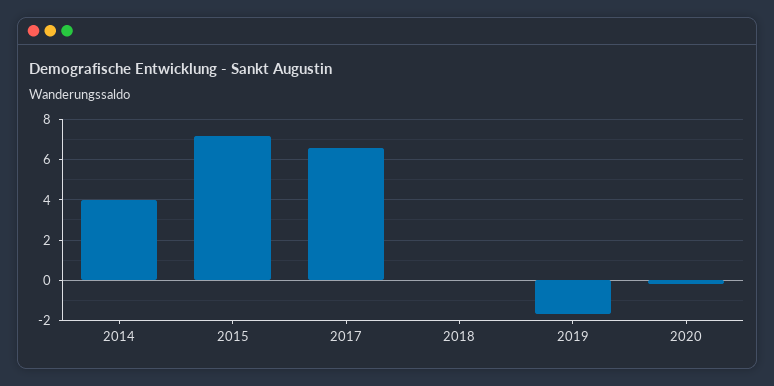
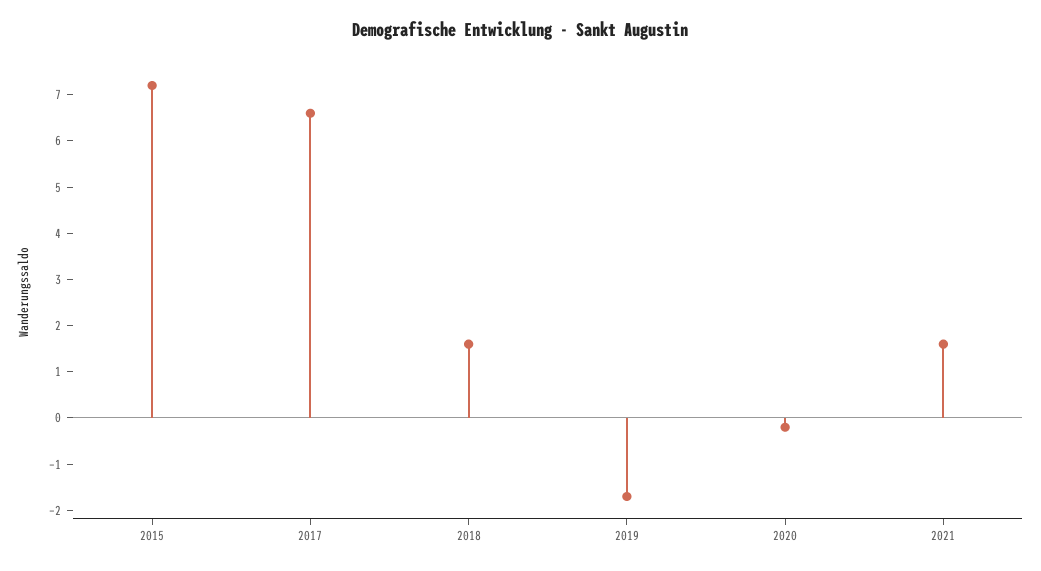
2014: 4 -> none
2018: 0 -> 1.5
2021: none -> 1.5

